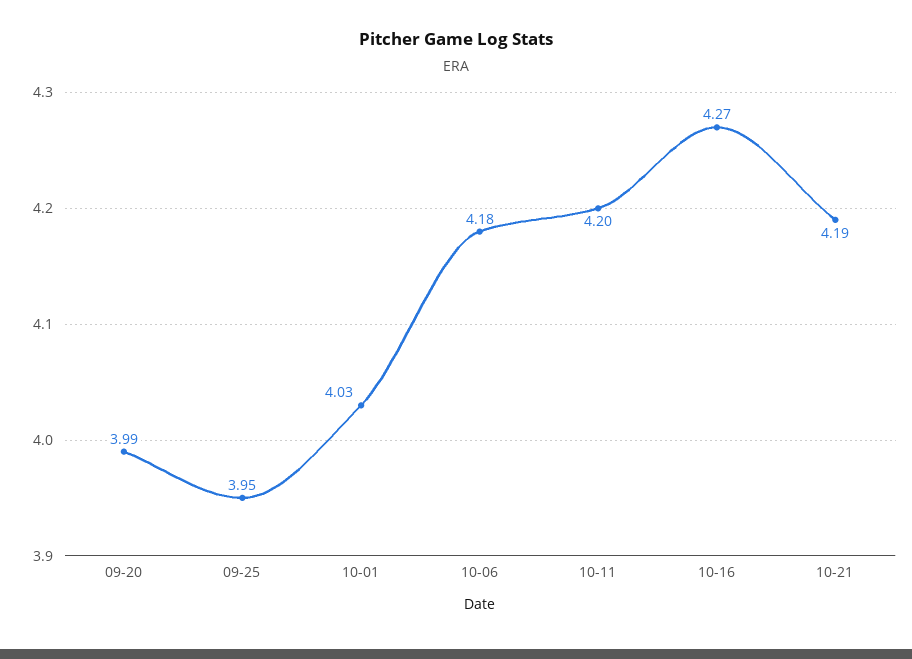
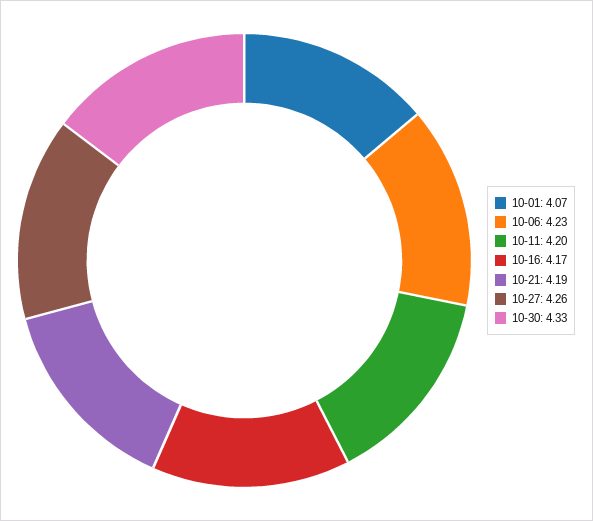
09-20: 3.99 -> none
09-25: 3.95 -> none
10-01: 4.03 -> 4.07
10-06: 4.18 -> 4.23
10-16: 4.27 -> 4.17
10-27: none -> 4.26
10-30: none -> 4.33

